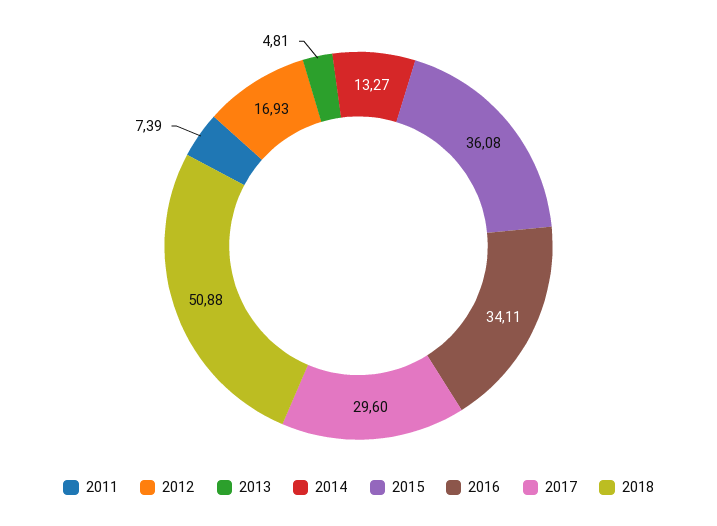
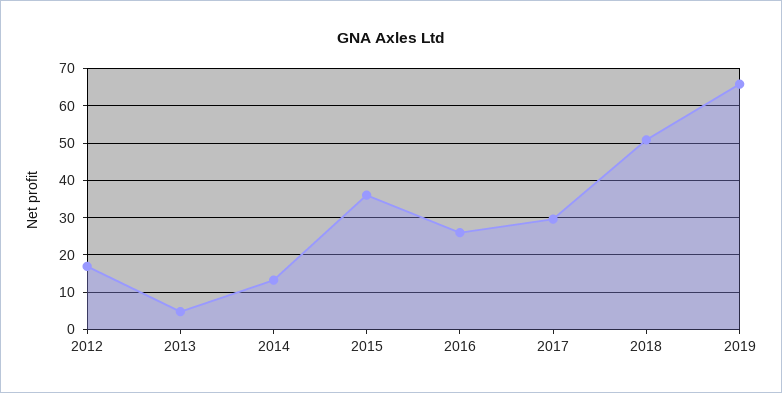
2011: 7.39 -> none
2016: 34.11 -> 26
2019: none -> 66

